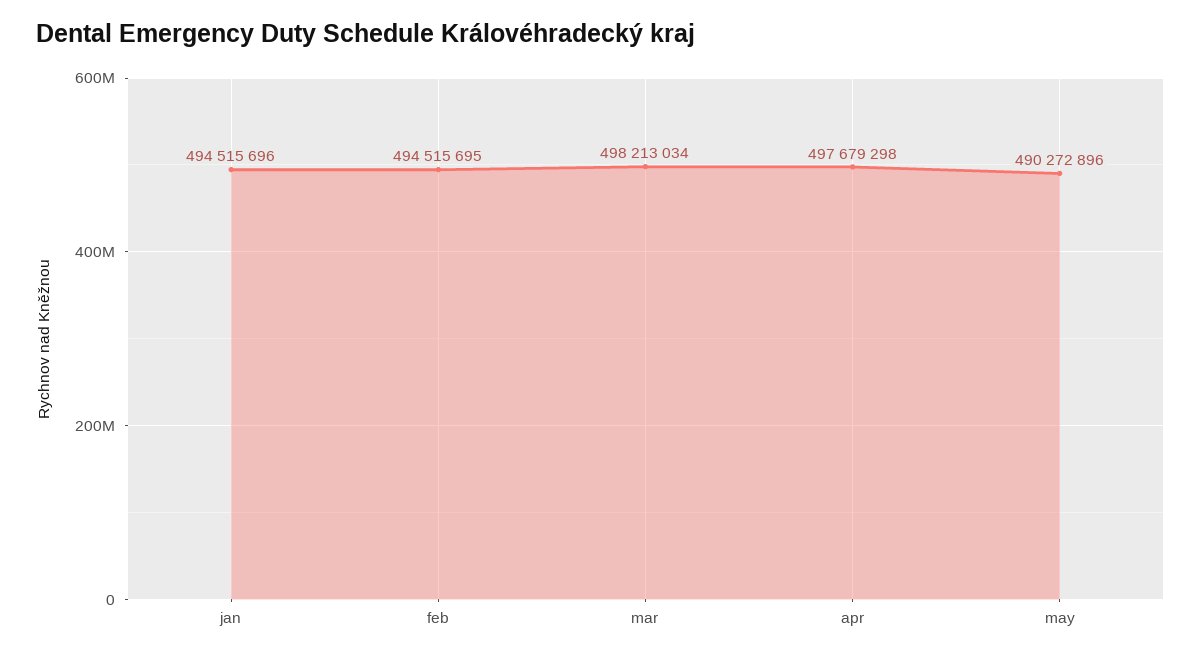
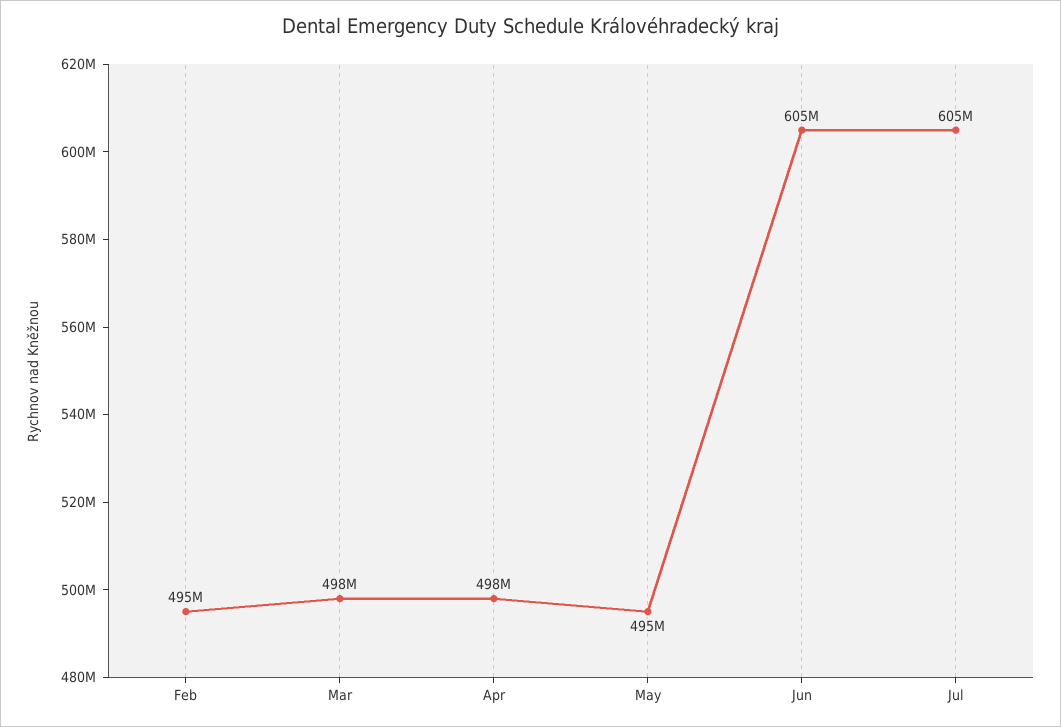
jan: 494515696 -> none
may: 490272896 -> 495000000
Jun: none -> 605000000
Jul: none -> 605000000

